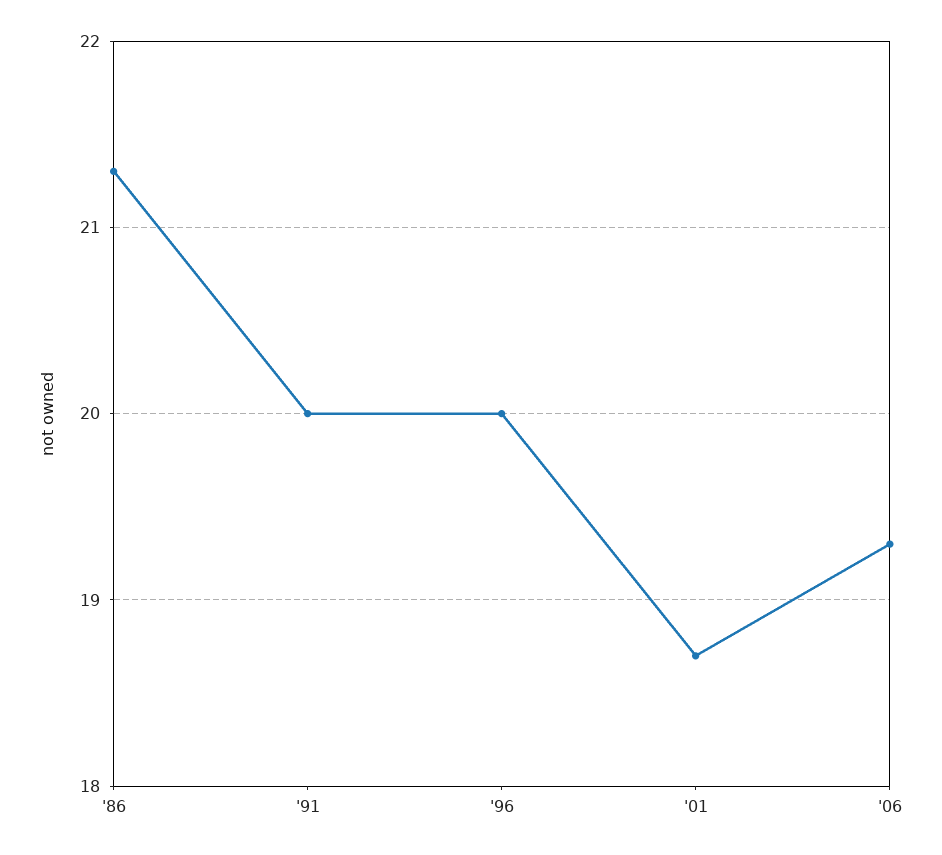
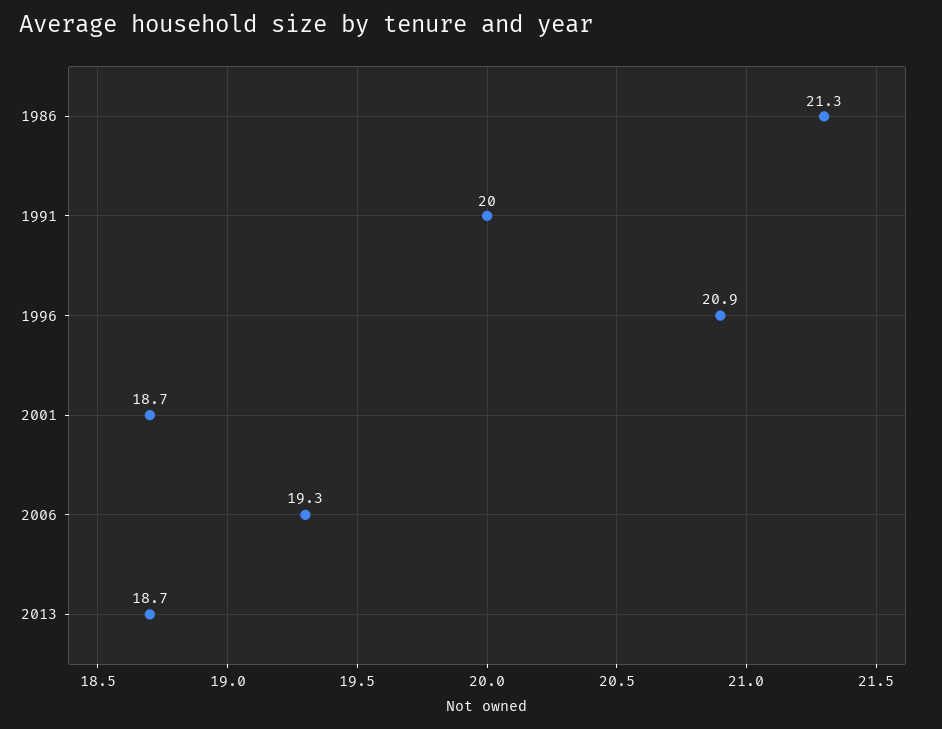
'96: 20 -> 20.9
2013: none -> 18.7

